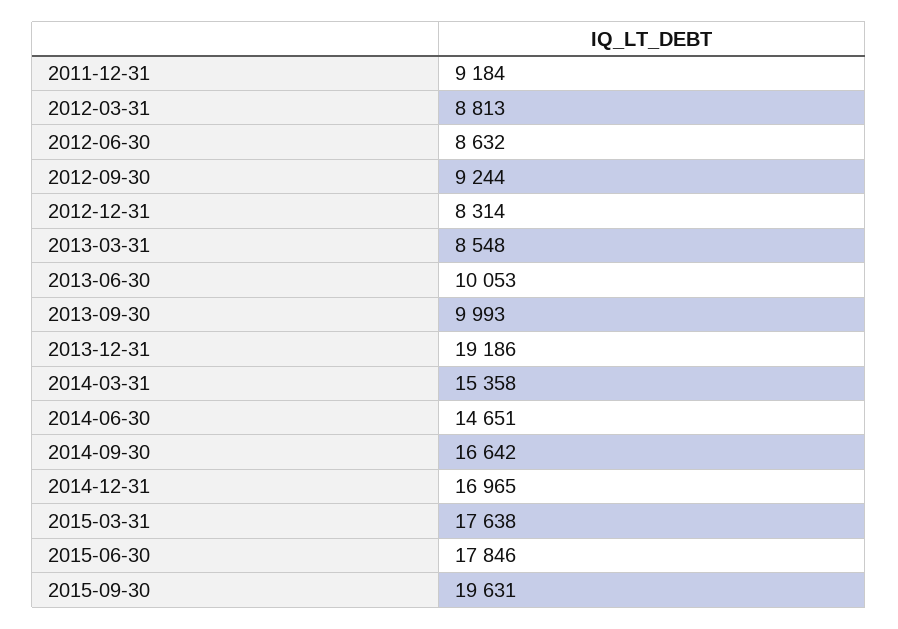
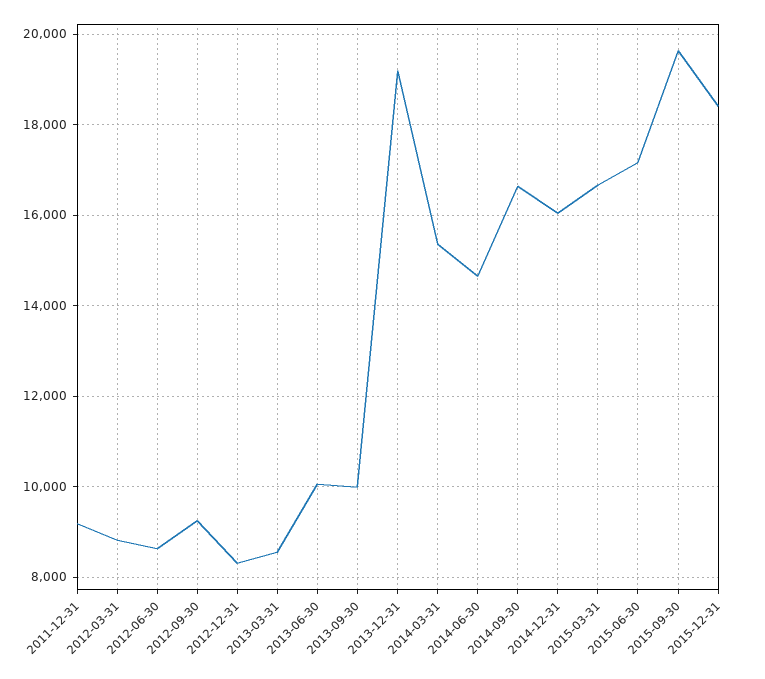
2014-12-31: 16965 -> 16000
2015-03-31: 17638 -> 16600
2015-06-30: 17846 -> 17200
2015-12-31: none -> 18400

